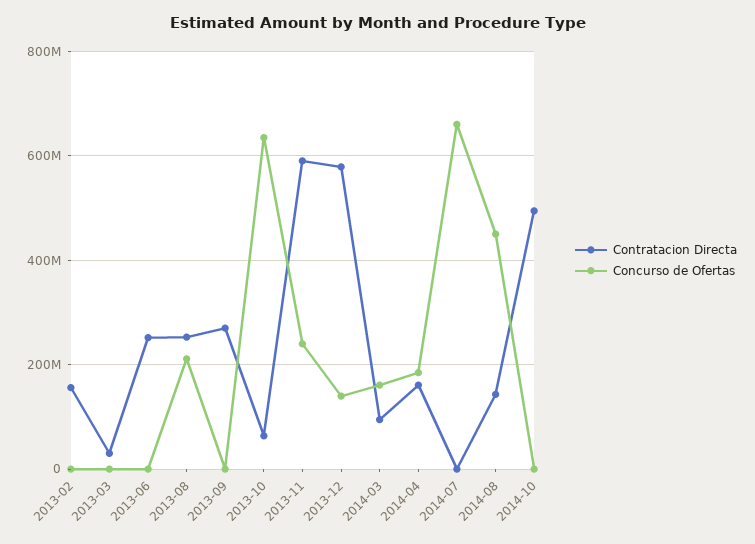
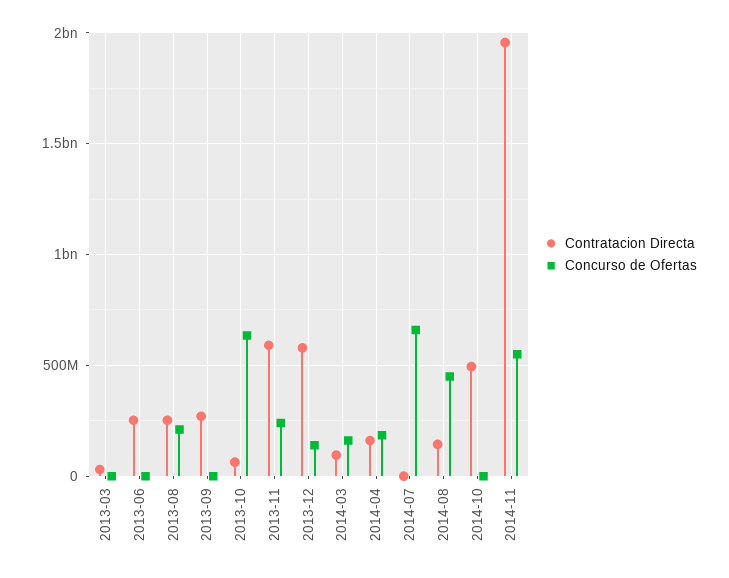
Contratacion Directa, 2013-02: 160000000 -> none
Concurso de Ofertas, 2013-02: 0 -> none
Contratacion Directa, 2014-11: none -> 1950000000
Concurso de Ofertas, 2014-11: none -> 550000000

